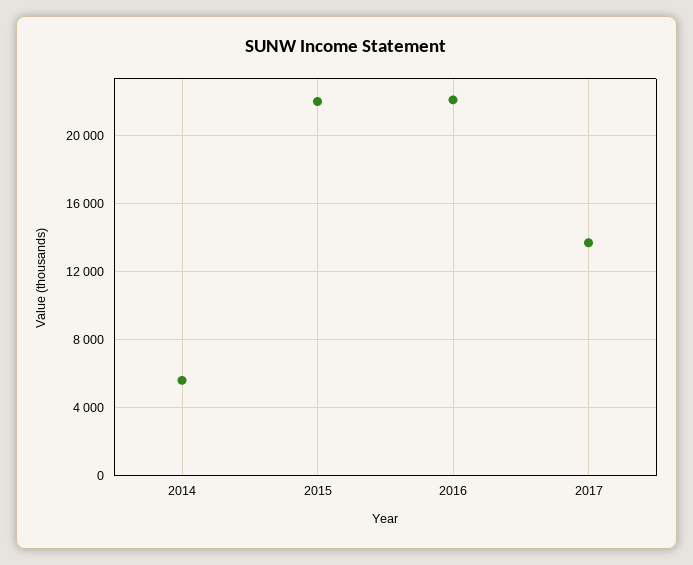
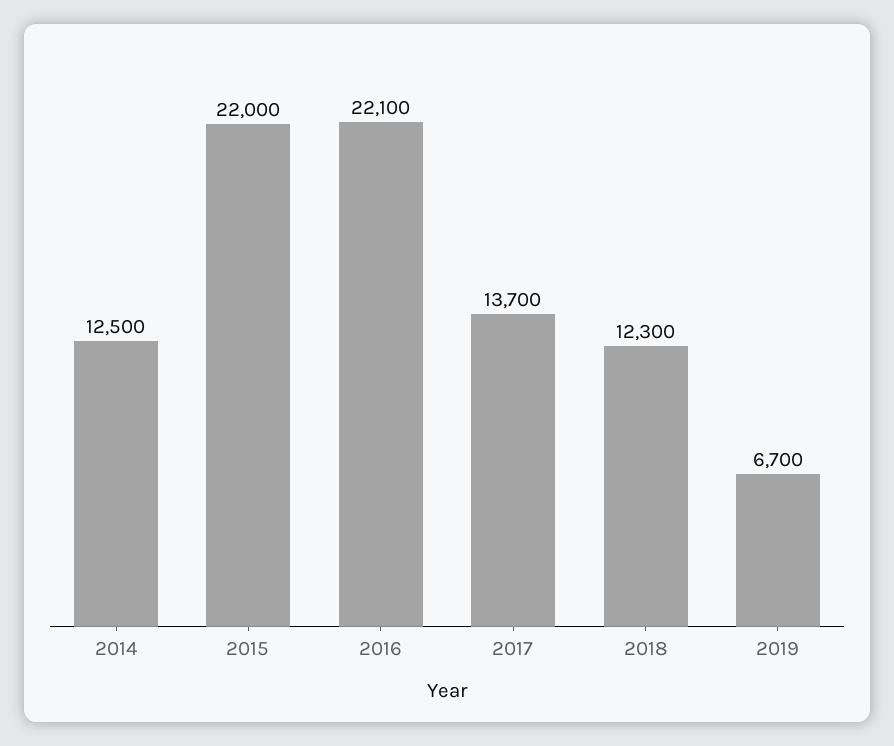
2014: 5500 -> 12500
2018: none -> 12300
2019: none -> 6700

